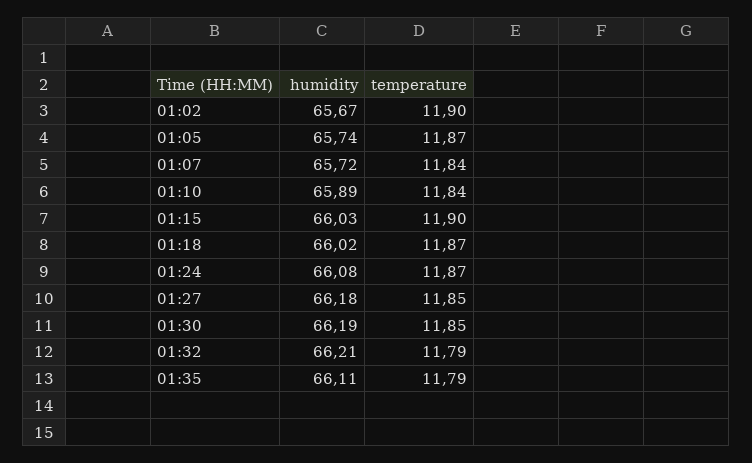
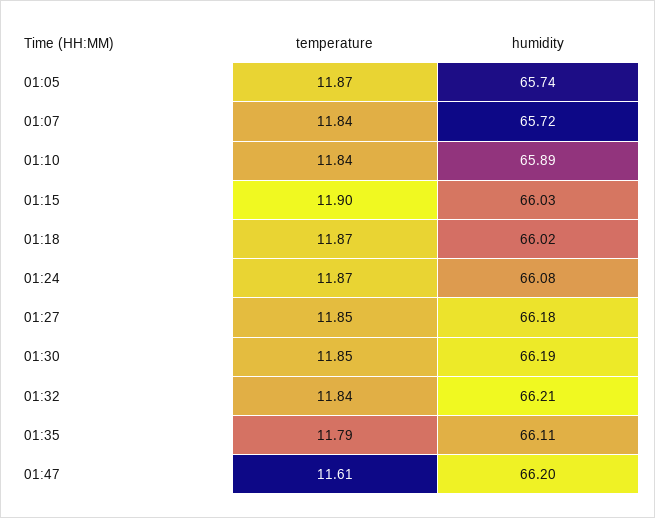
humidity, 01:02: 65.67 -> none
temperature, 01:02: 11.9 -> none
temperature, 01:32: 11.79 -> 11.84
temperature, 01:47: none -> 11.61
humidity, 01:47: none -> 66.2

